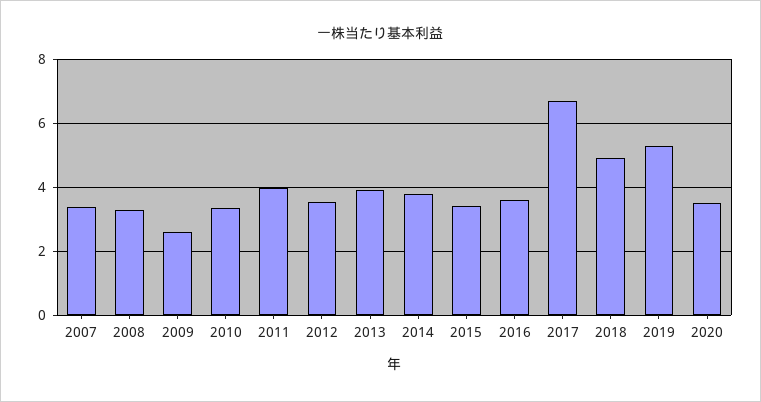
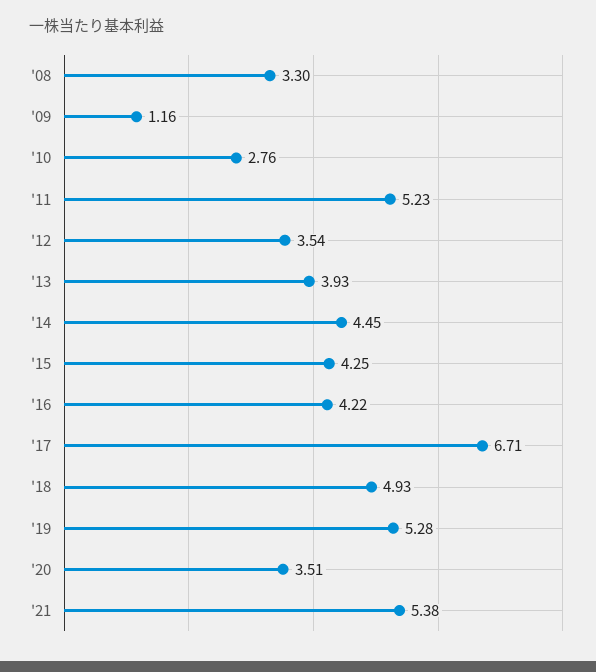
2007: 3.4 -> none
2009: 2.6 -> 1.16
2010: 3.4 -> 2.76
2011: 4 -> 5.23
2014: 3.8 -> 4.45
2015: 3.4 -> 4.25
2016: 3.6 -> 4.22
'21: none -> 5.38

